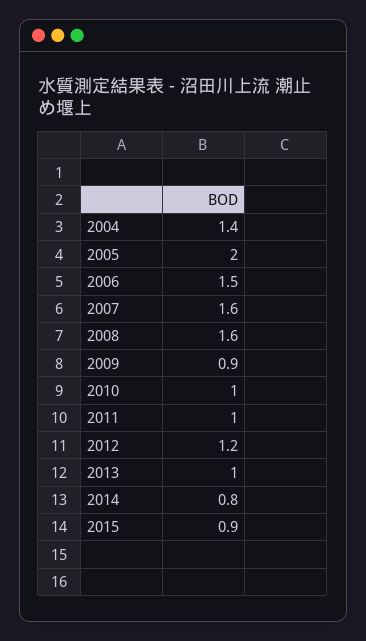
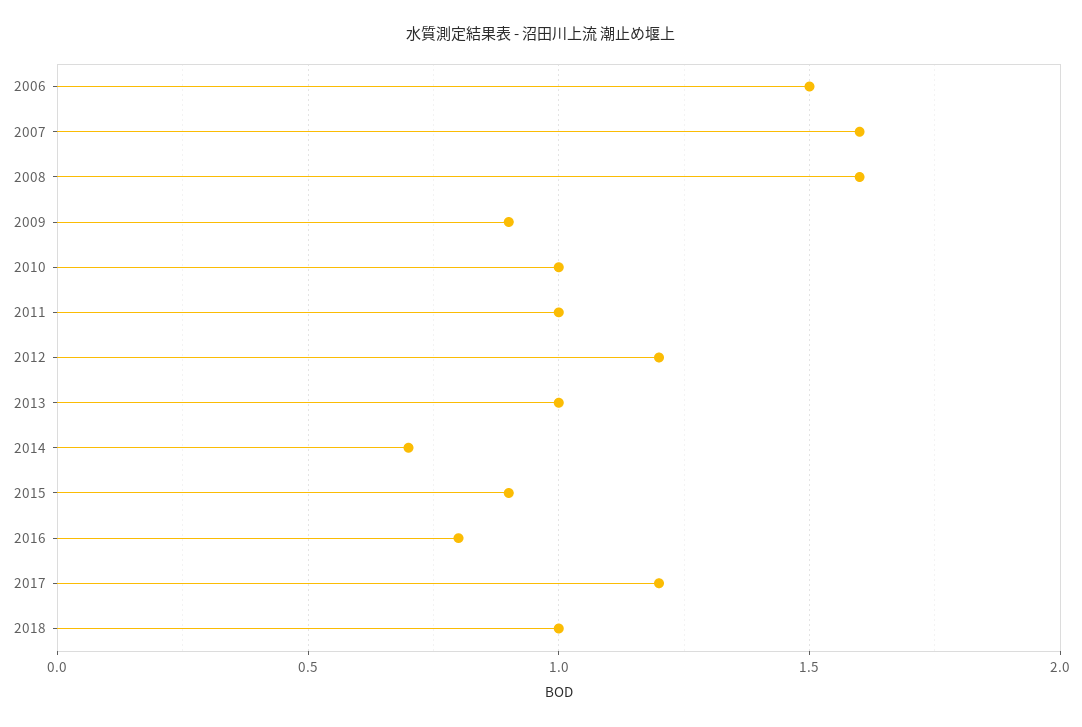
2004: 1.4 -> none
2005: 2 -> none
2014: 0.8 -> 0.7
2016: none -> 0.8
2017: none -> 1.2
2018: none -> 1

